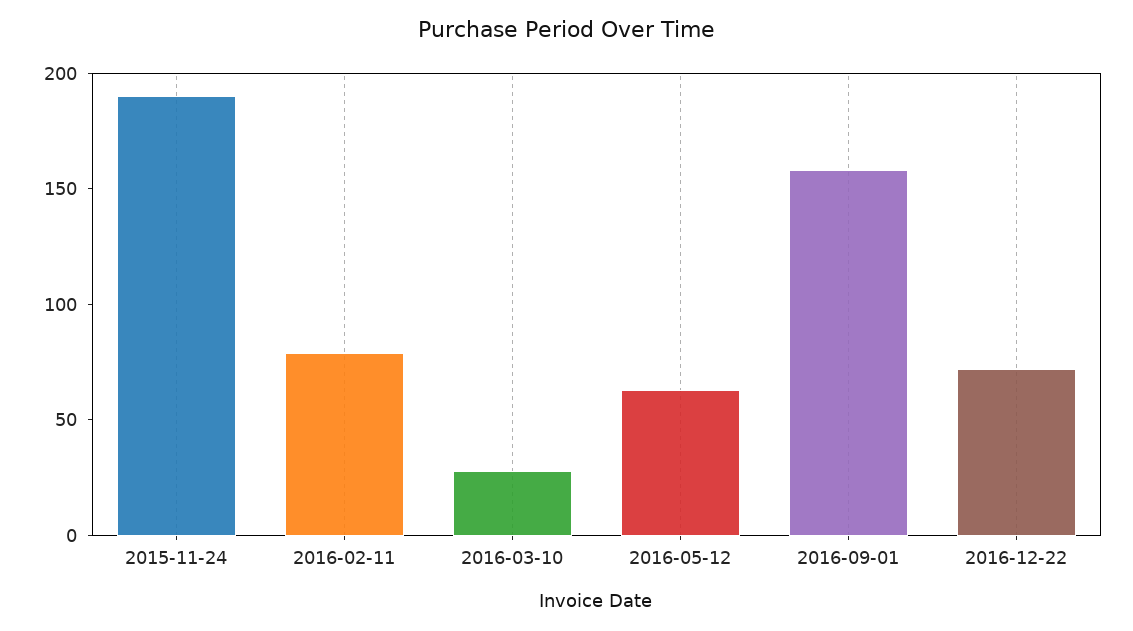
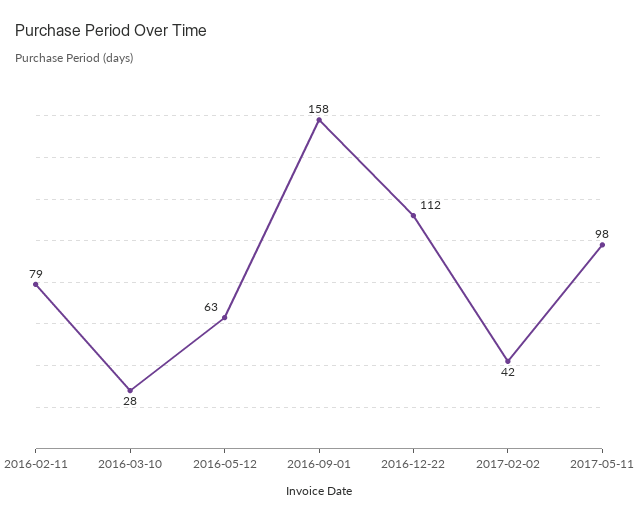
2015-11-24: 190 -> none
2016-12-22: 70 -> 112
2017-02-02: none -> 42
2017-05-11: none -> 98

